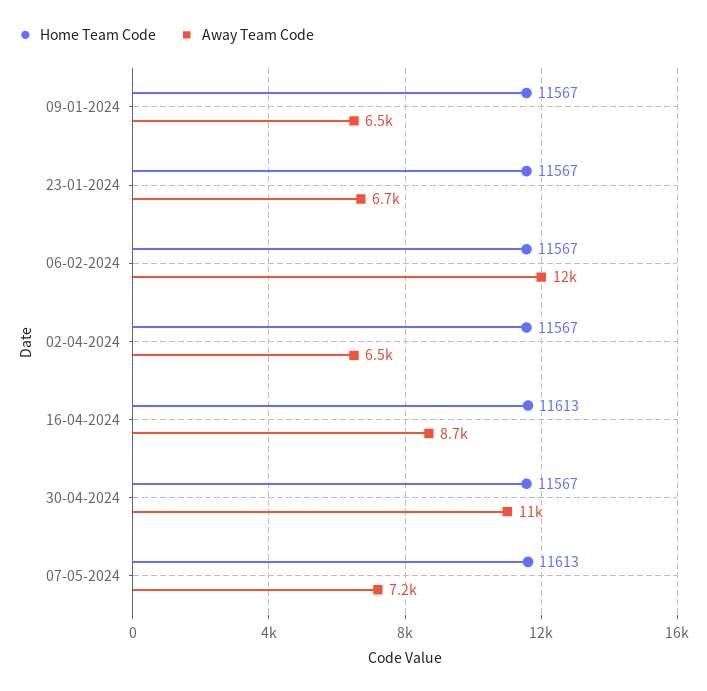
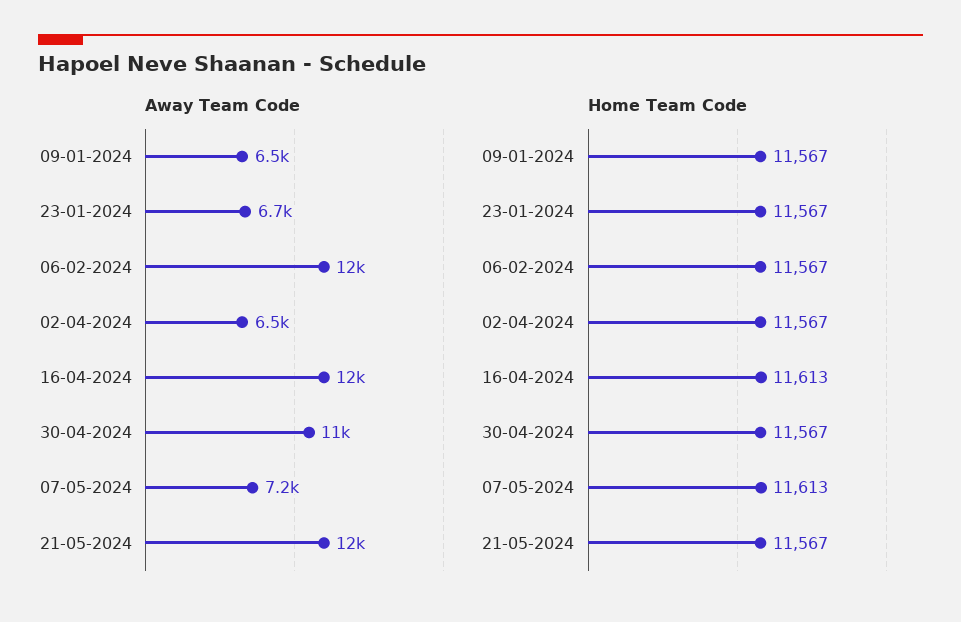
Away Team Code, 16-04-2024: 8700 -> 12000
Away Team Code, 21-05-2024: none -> 12000
Home Team Code, 21-05-2024: none -> 11567

